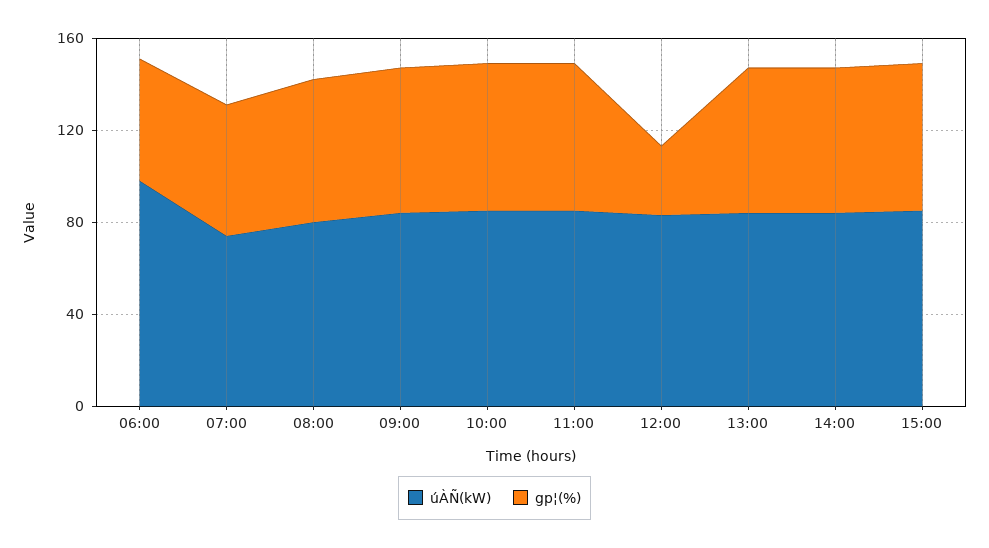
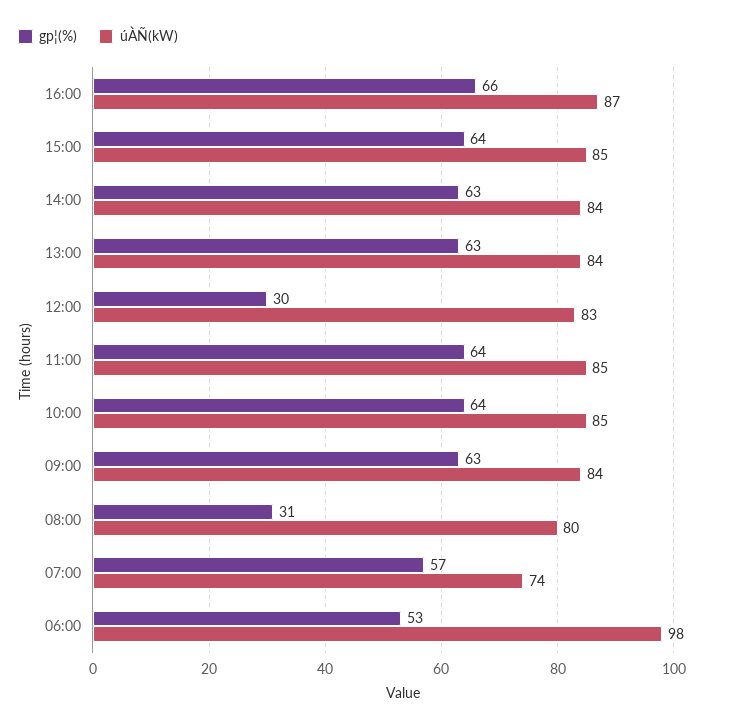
gp¦(%), 08:00: 60 -> 31
gp¦(%), 16:00: none -> 66
úÀÑ(kW), 16:00: none -> 87

